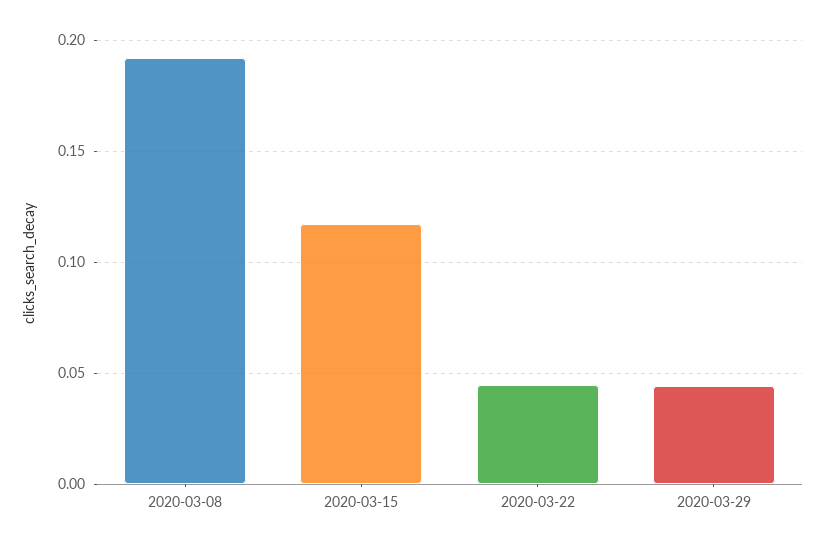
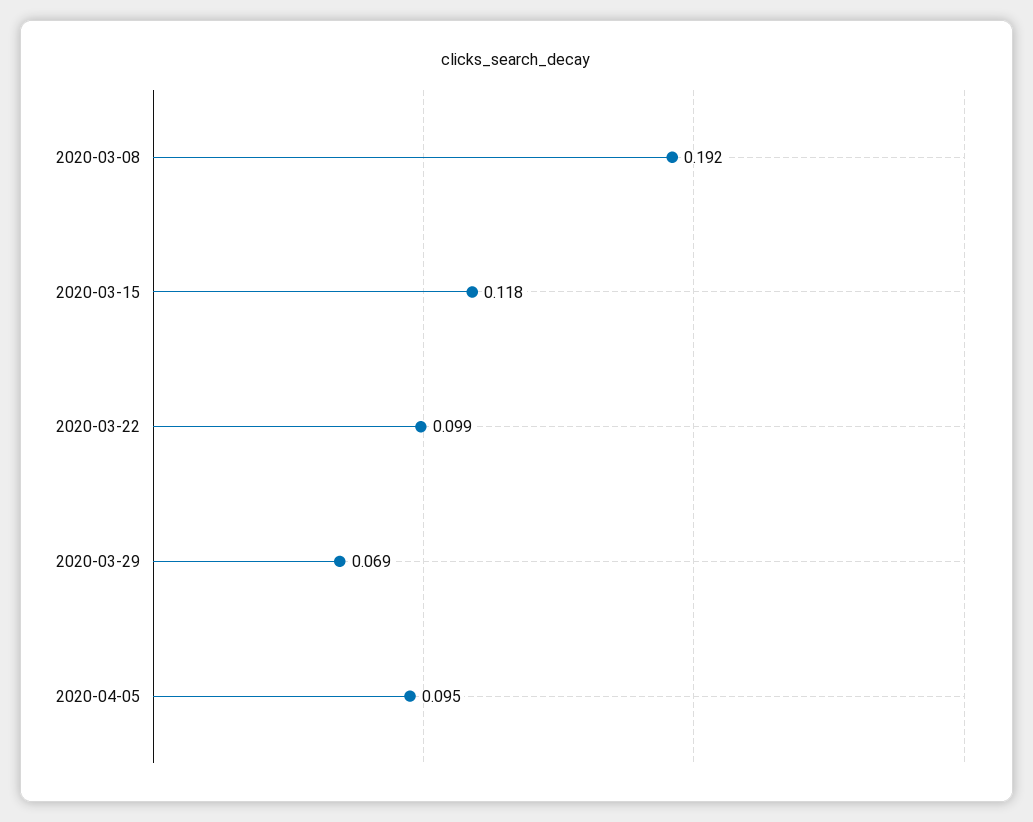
2020-03-22: 0.045 -> 0.099
2020-03-29: 0.045 -> 0.069
2020-04-05: none -> 0.095

